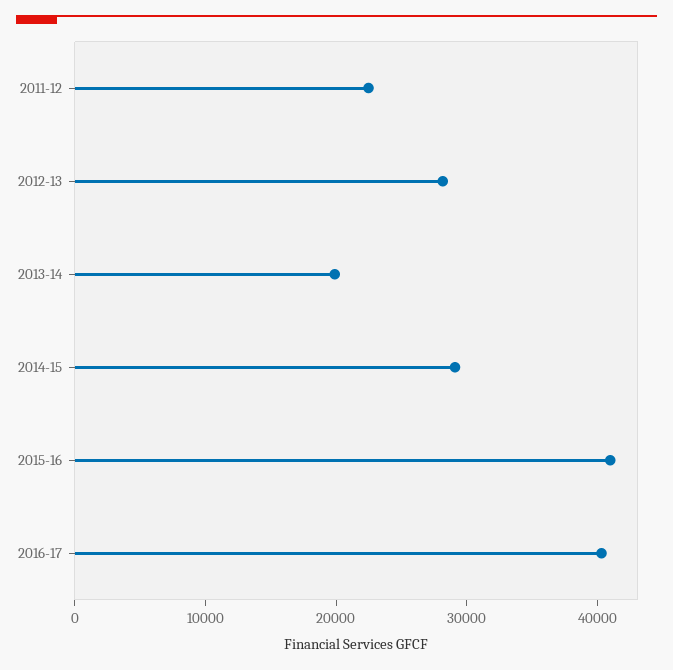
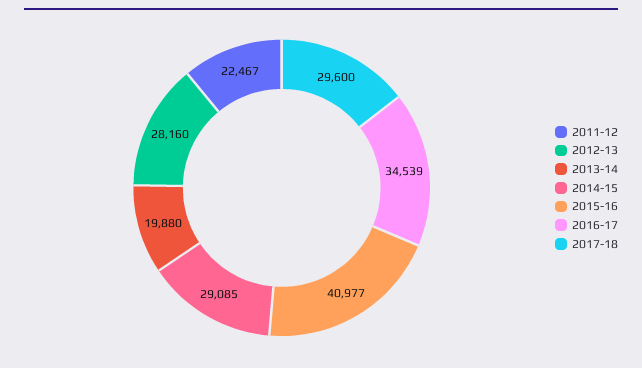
2016-17: 40000 -> 34539
2017-18: none -> 29600

